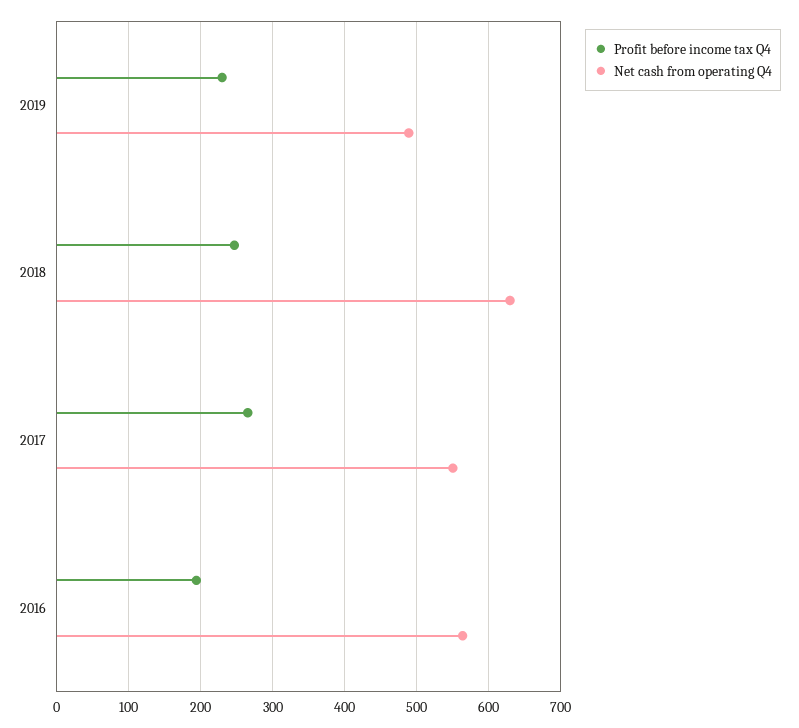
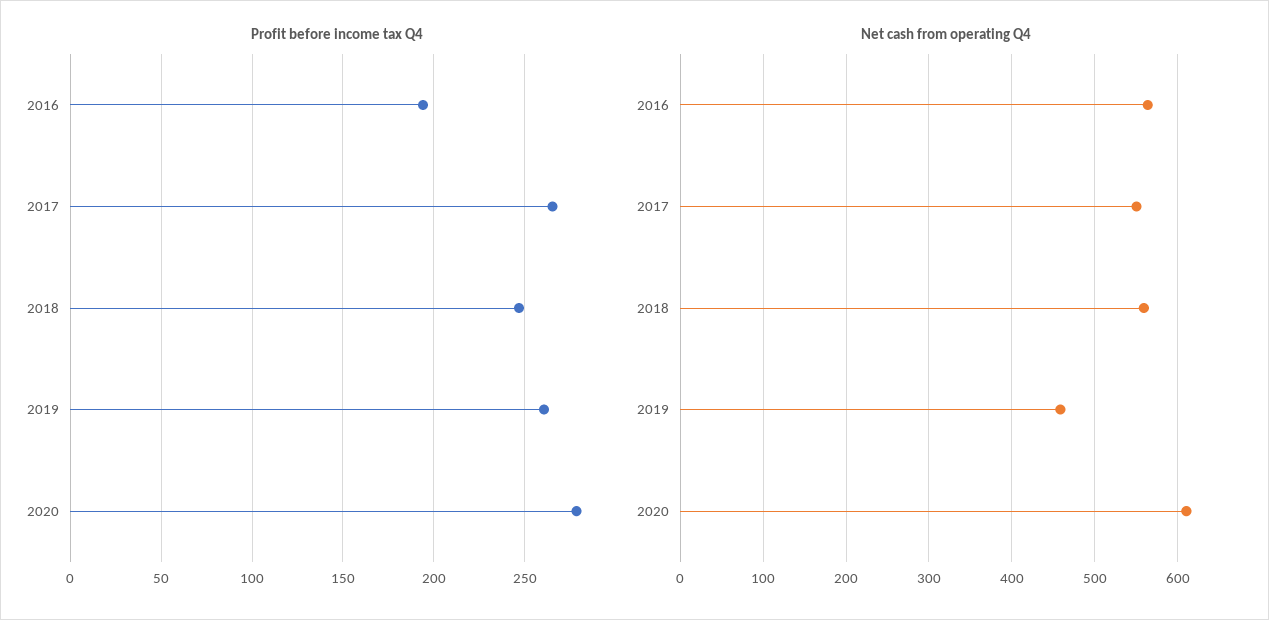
Profit before income tax Q4, 2019: 230 -> 260
Net cash from operating Q4, 2019: 490 -> 460
Net cash from operating Q4, 2018: 630 -> 560
Profit before income tax Q4, 2020: none -> 280
Net cash from operating Q4, 2020: none -> 610

